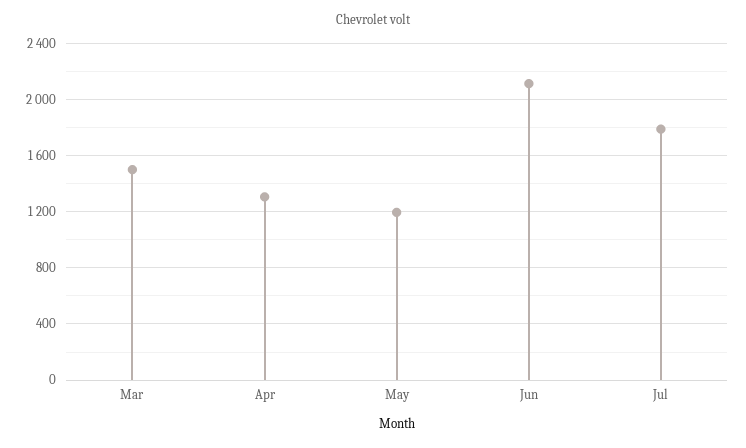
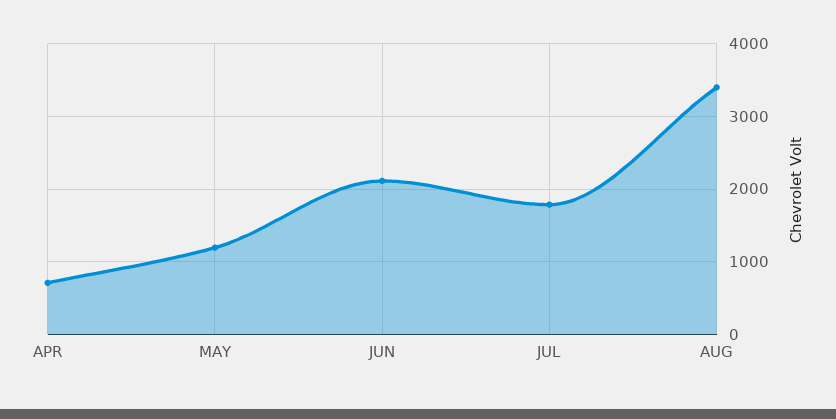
Mar: 1500 -> none
Apr: 1300 -> 700
AUG: none -> 3400

